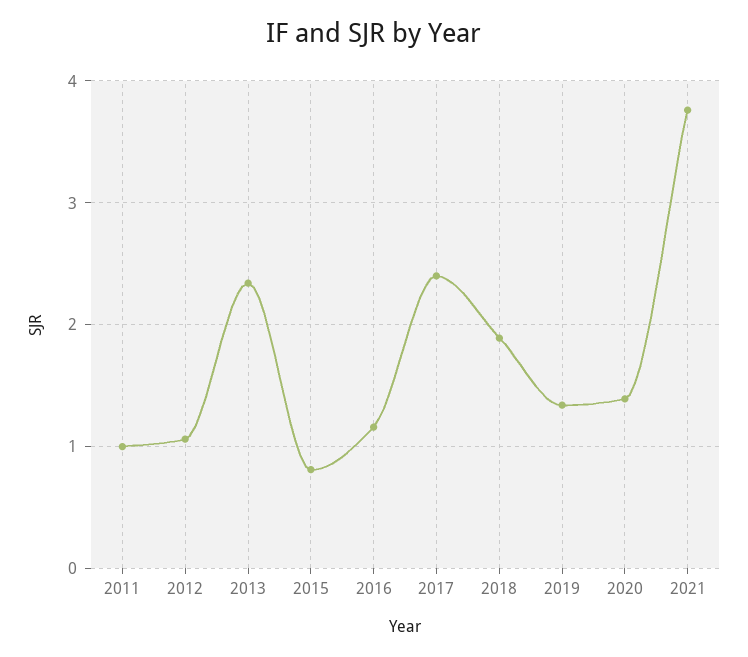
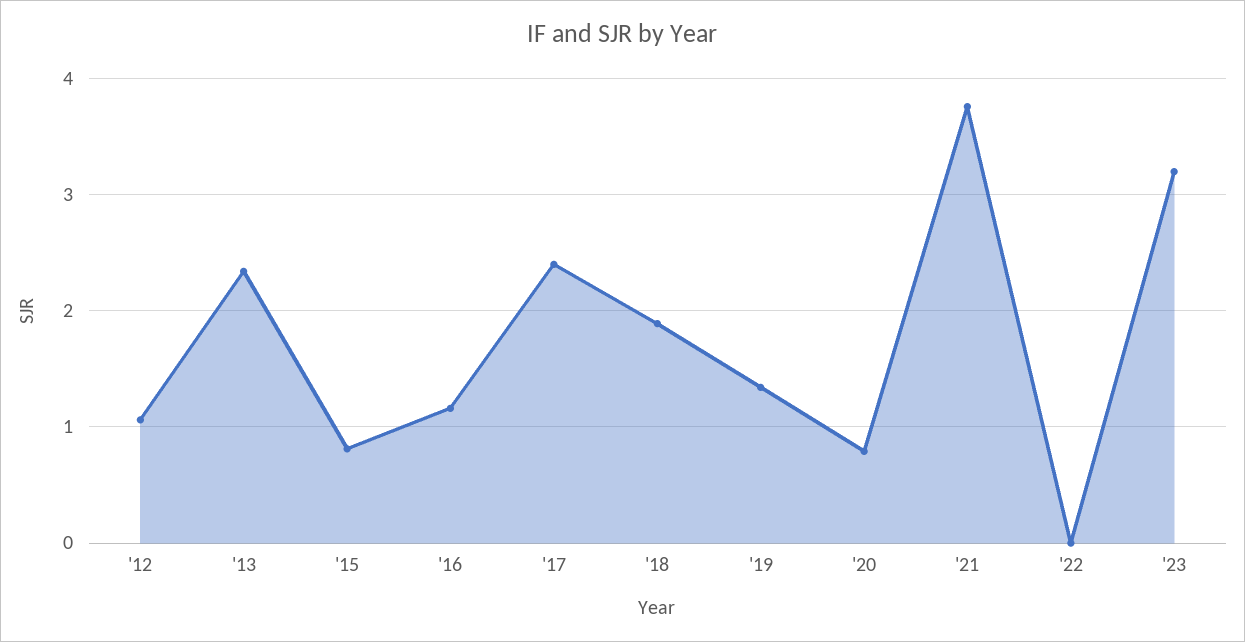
2011: 1 -> none
2020: 1.4 -> 0.8
'22: none -> 0
'23: none -> 3.2

